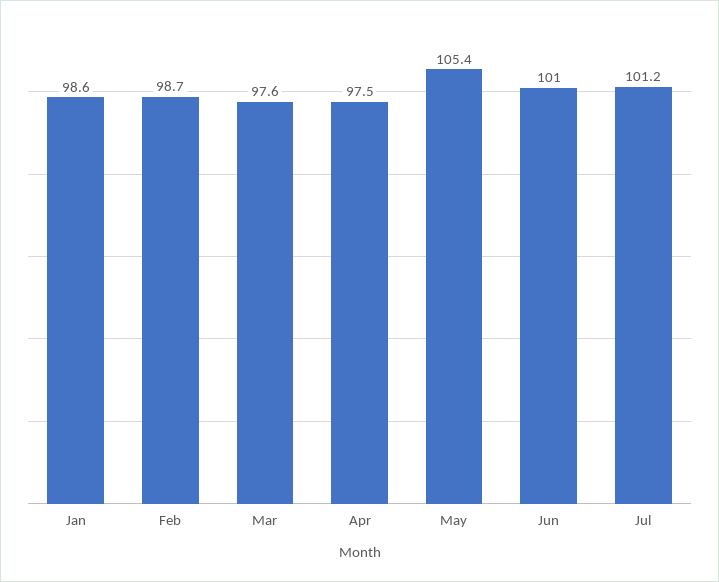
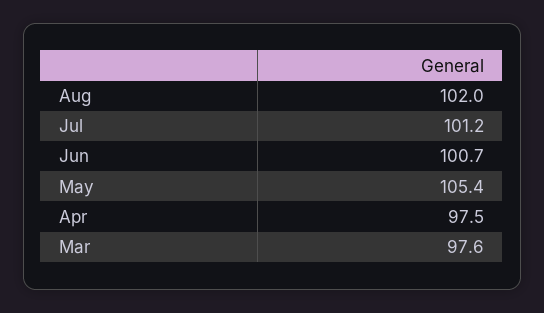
Jan: 98.6 -> none
Feb: 98.7 -> none
Jun: 101 -> 100.7
Aug: none -> 102

